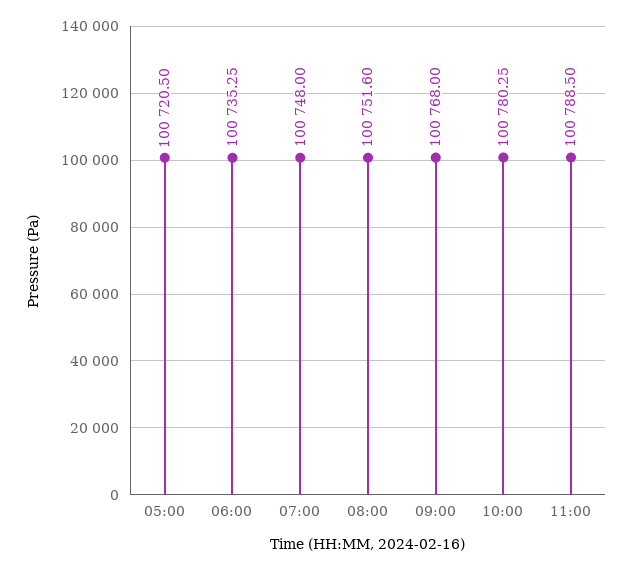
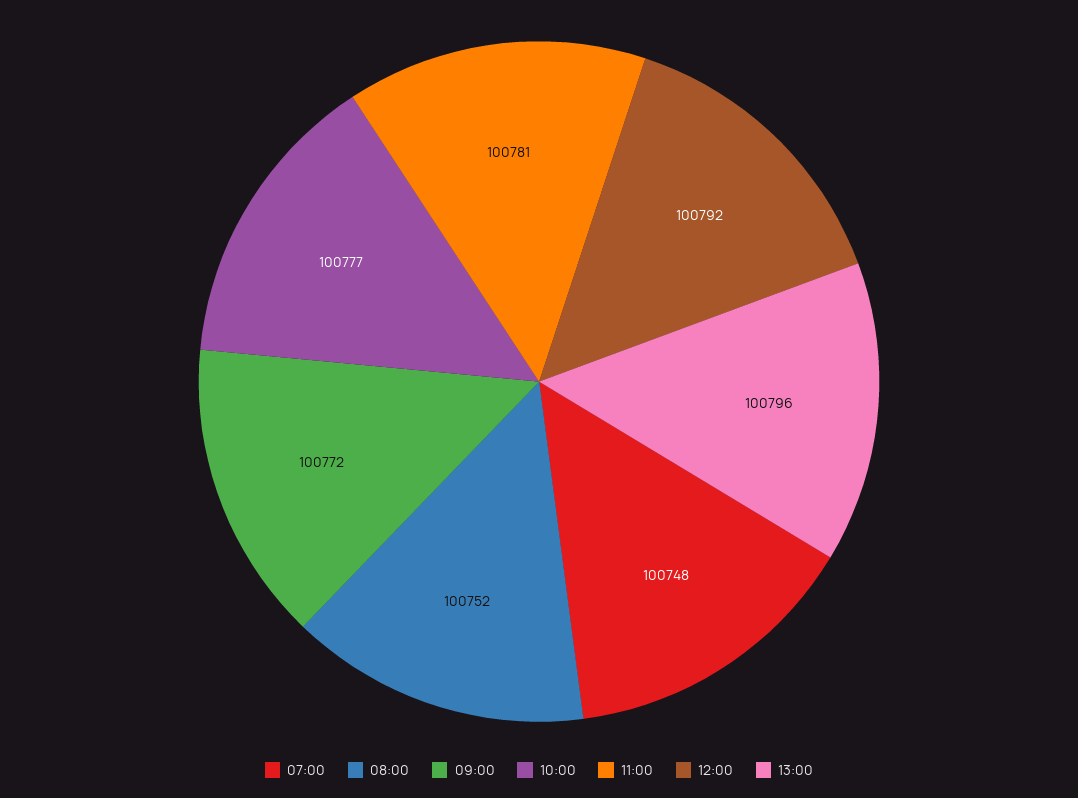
05:00: 100720.5 -> none
06:00: 100735.25 -> none
09:00: 100768 -> 100772
10:00: 100780.25 -> 100777
11:00: 100788.5 -> 100781
12:00: none -> 100792
13:00: none -> 100796

